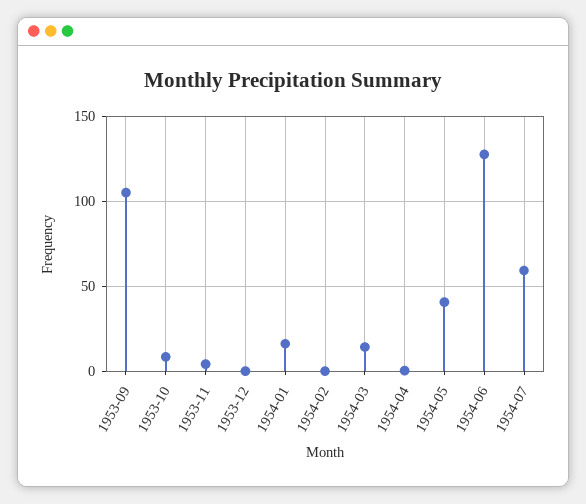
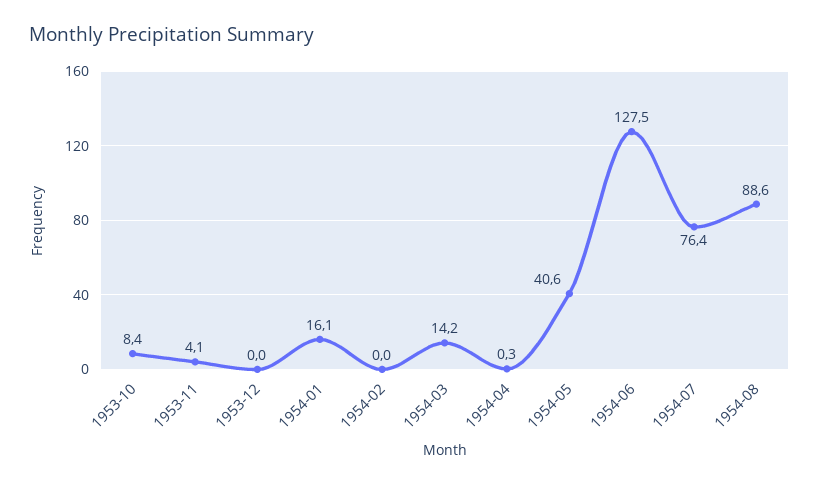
1953-09: 105 -> none
1954-07: 60 -> 76.4
1954-08: none -> 88.6

